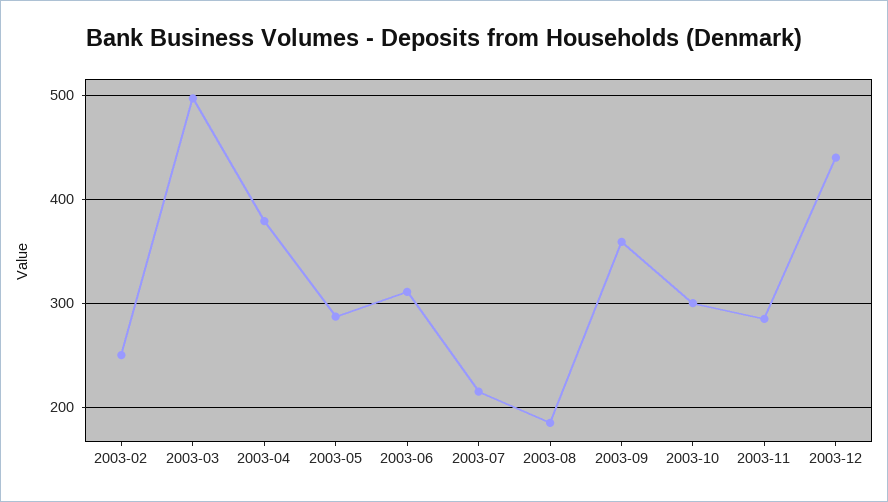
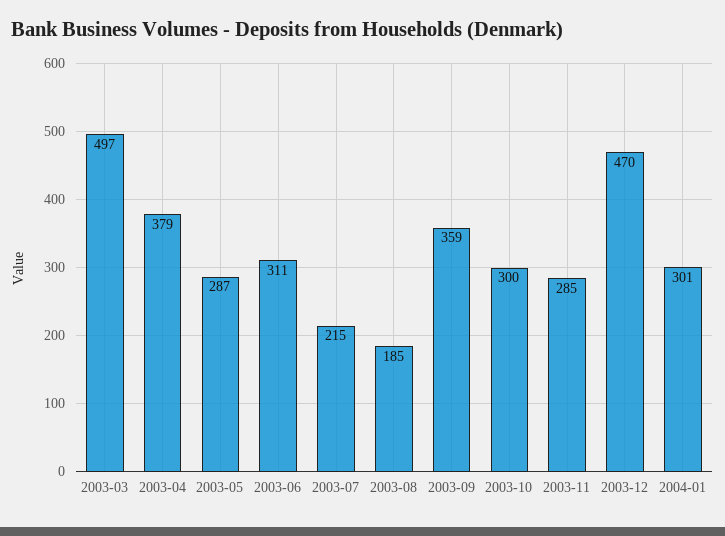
2003-02: 250 -> none
2003-12: 440 -> 470
2004-01: none -> 301

